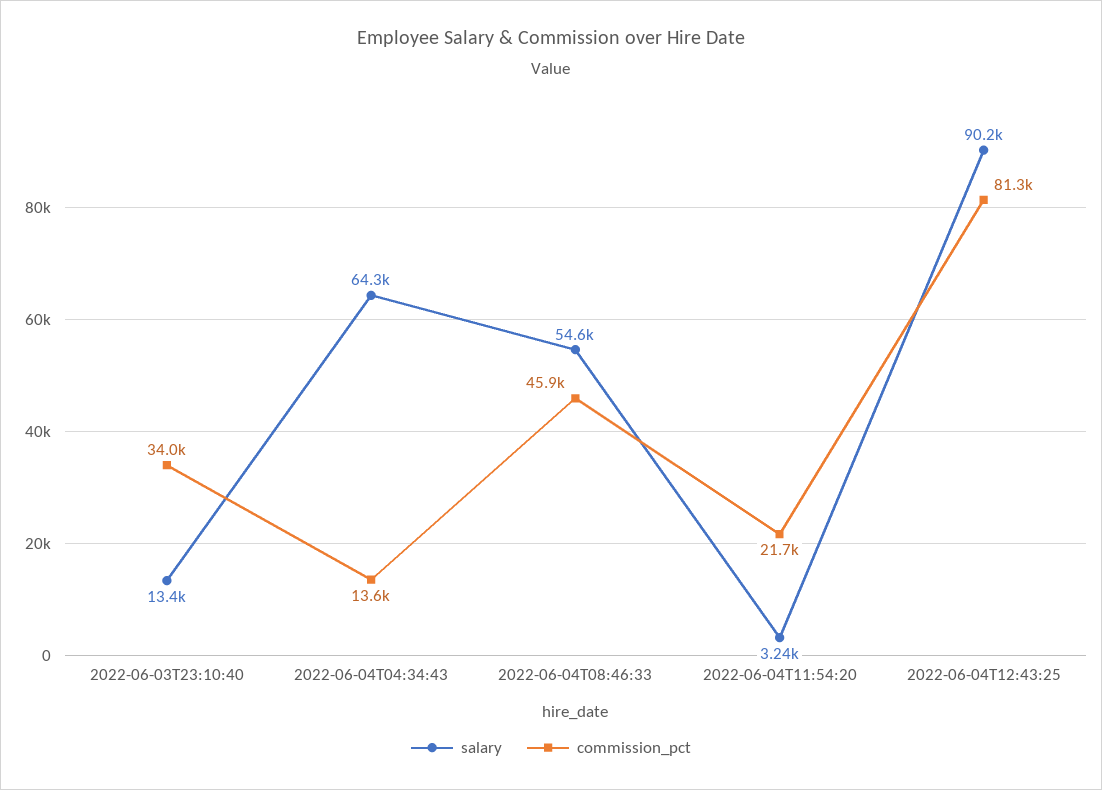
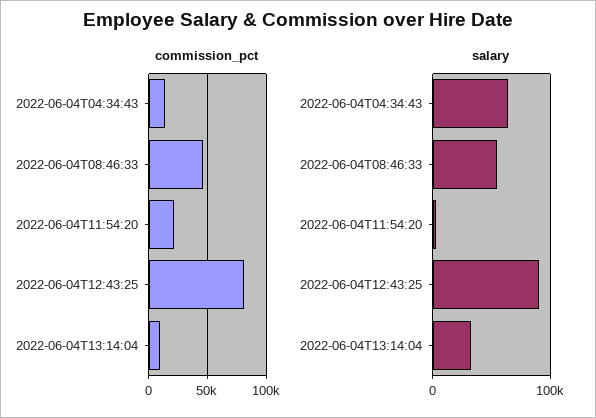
salary, 2022-06-03T23:10:40: 13400 -> none
commission_pct, 2022-06-03T23:10:40: 34000 -> none
commission_pct, 2022-06-04T13:14:04: none -> 10000
salary, 2022-06-04T13:14:04: none -> 30000

